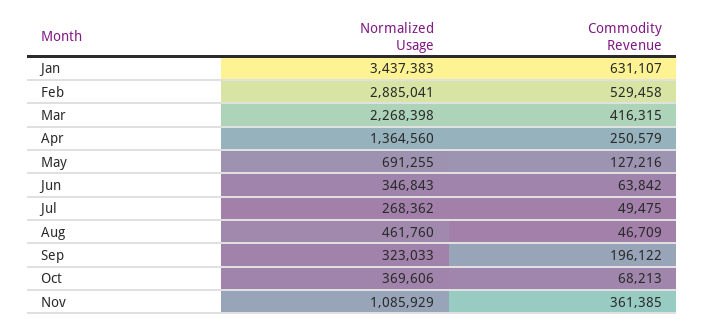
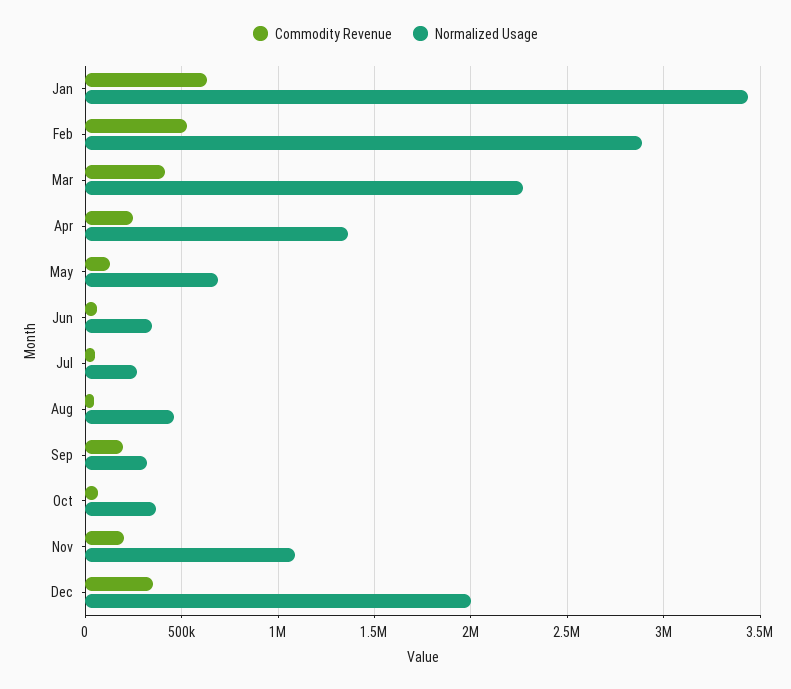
Commodity Revenue, Nov: 361385 -> 200000
Commodity Revenue, Dec: none -> 350000
Normalized Usage, Dec: none -> 2000000

